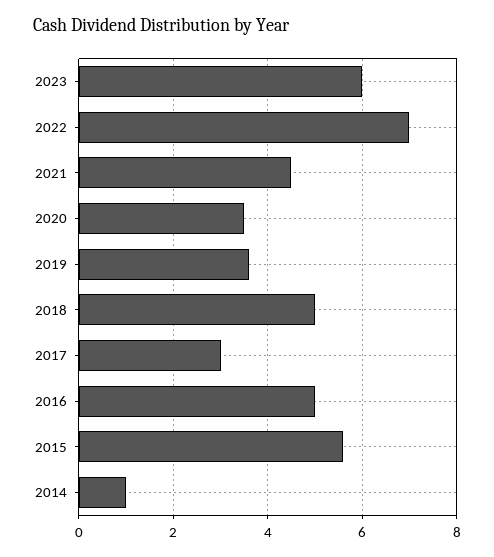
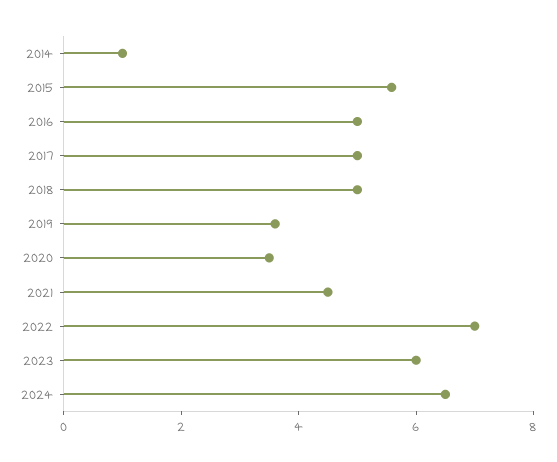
2017: 3 -> 5
2024: none -> 6.5

